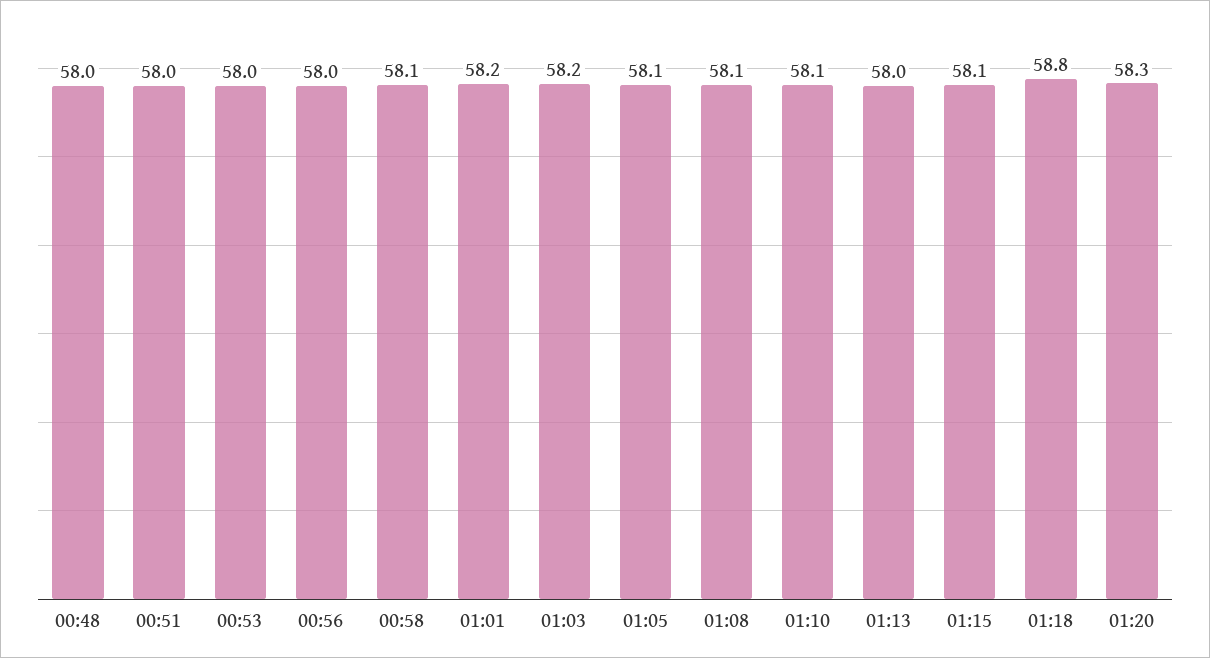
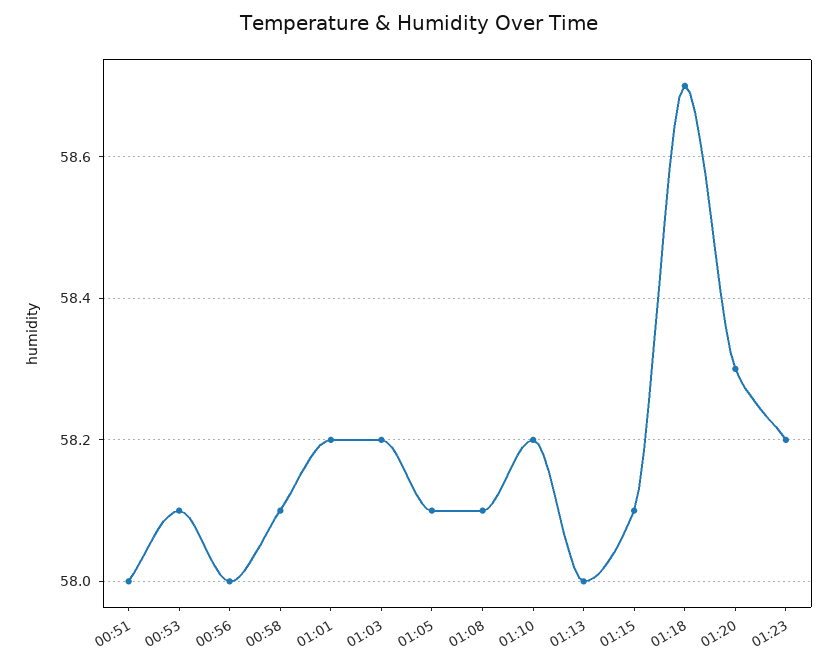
00:48: 58 -> none
00:53: 58 -> 58.1
01:10: 58.1 -> 58.2
01:18: 58.8 -> 58.7
01:23: none -> 58.2

